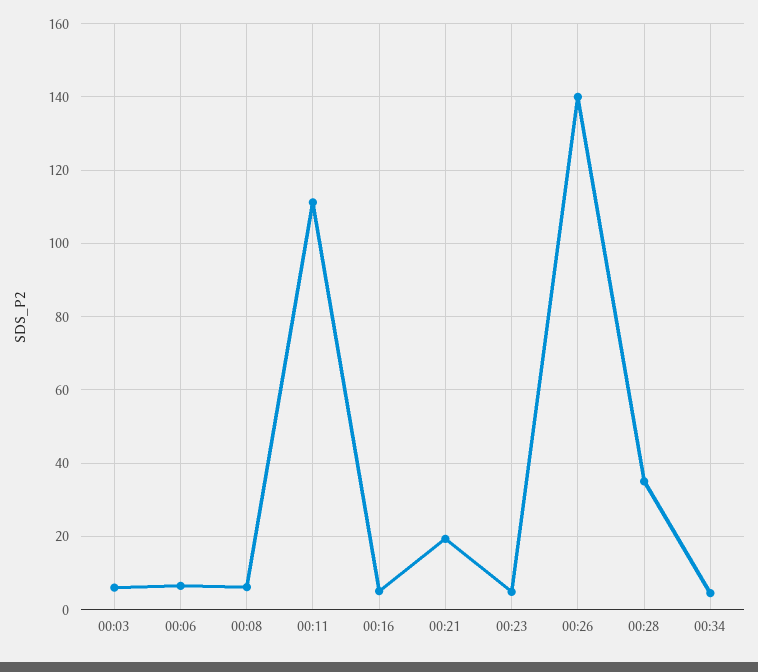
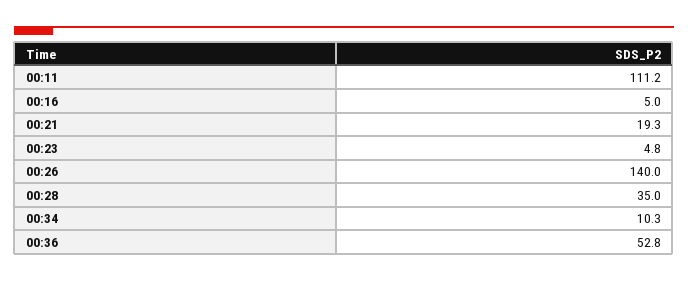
00:03: 6 -> none
00:06: 6 -> none
00:08: 6 -> none
00:34: 4 -> 10.3
00:36: none -> 52.8

